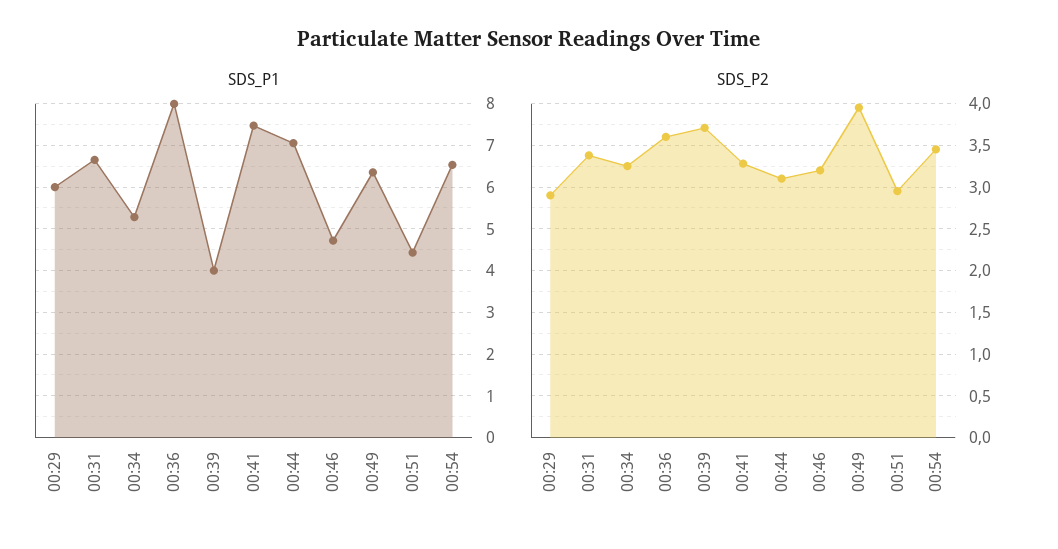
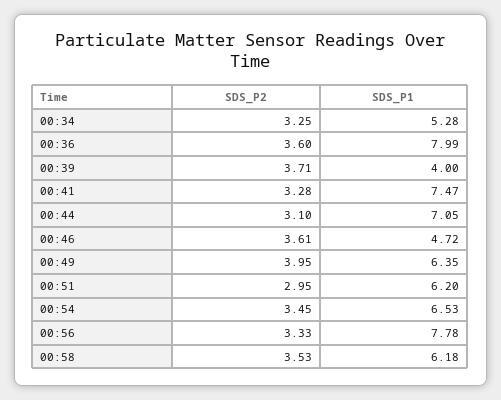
SDS_P1, 00:29: 6 -> none
SDS_P1, 00:31: 6.6 -> none
SDS_P1, 00:51: 4.4 -> 6.2
SDS_P2, 00:29: 2.9 -> none
SDS_P2, 00:31: 3.4 -> none
SDS_P2, 00:46: 3.2 -> 3.61
SDS_P2, 00:56: none -> 3.33
SDS_P1, 00:56: none -> 7.78
SDS_P2, 00:58: none -> 3.53
SDS_P1, 00:58: none -> 6.18

